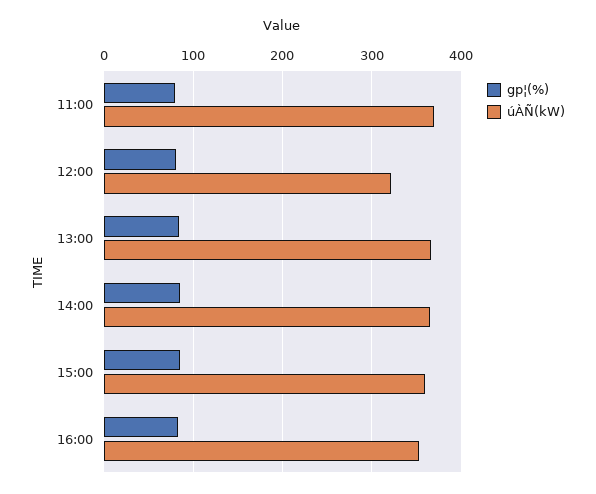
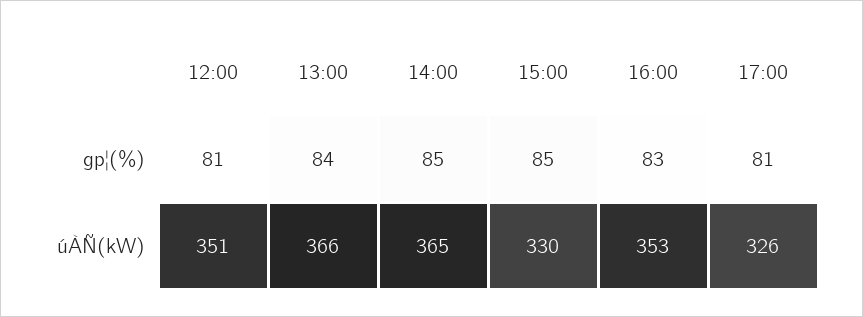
gp¦(%), 11:00: 80 -> none
úÀÑ(kW), 11:00: 370 -> none
úÀÑ(kW), 12:00: 320 -> 351
úÀÑ(kW), 15:00: 360 -> 330
gp¦(%), 17:00: none -> 81
úÀÑ(kW), 17:00: none -> 326

